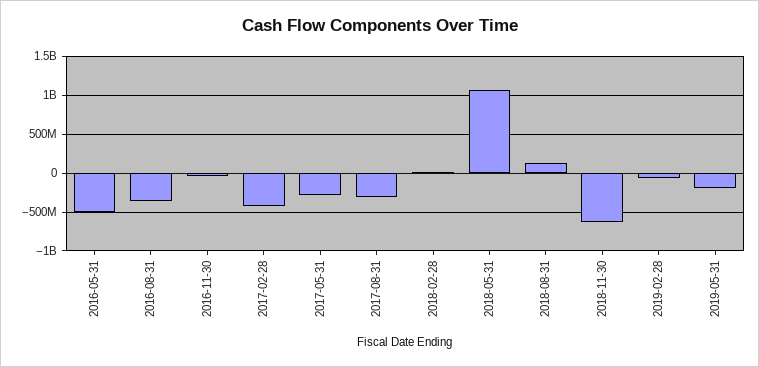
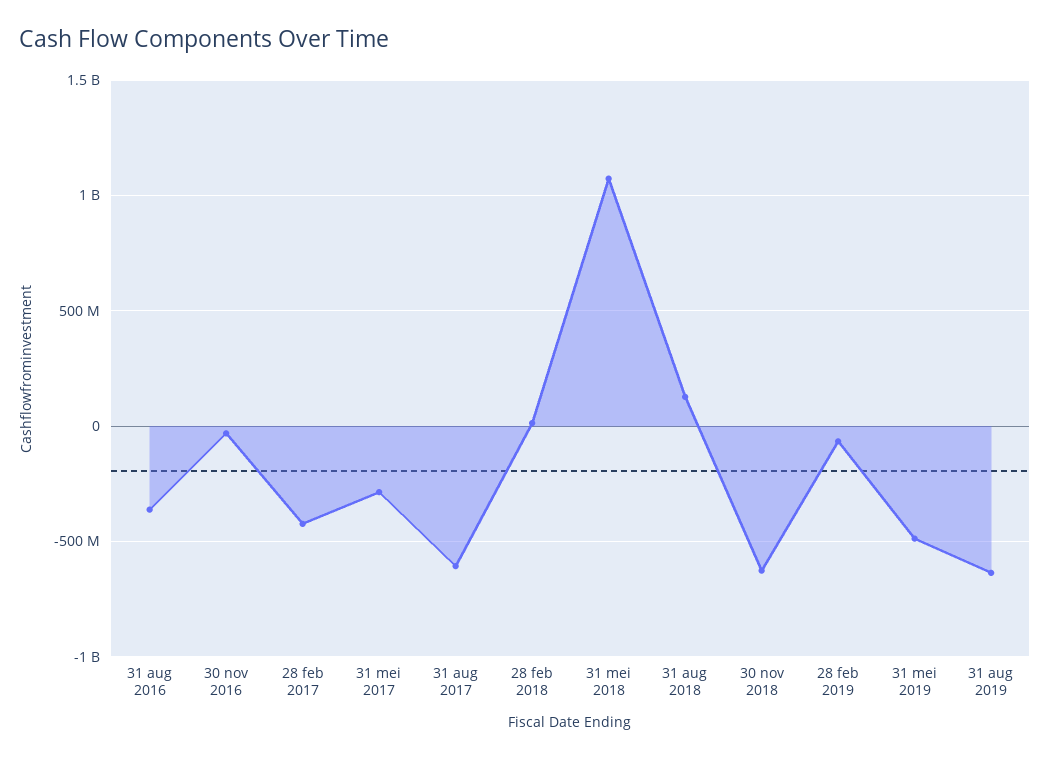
2016-05-31: -500000000 -> none
2017-08-31: -300000000 -> -600000000
2019-05-31: -200000000 -> -500000000
31 aug 2019: none -> -650000000

